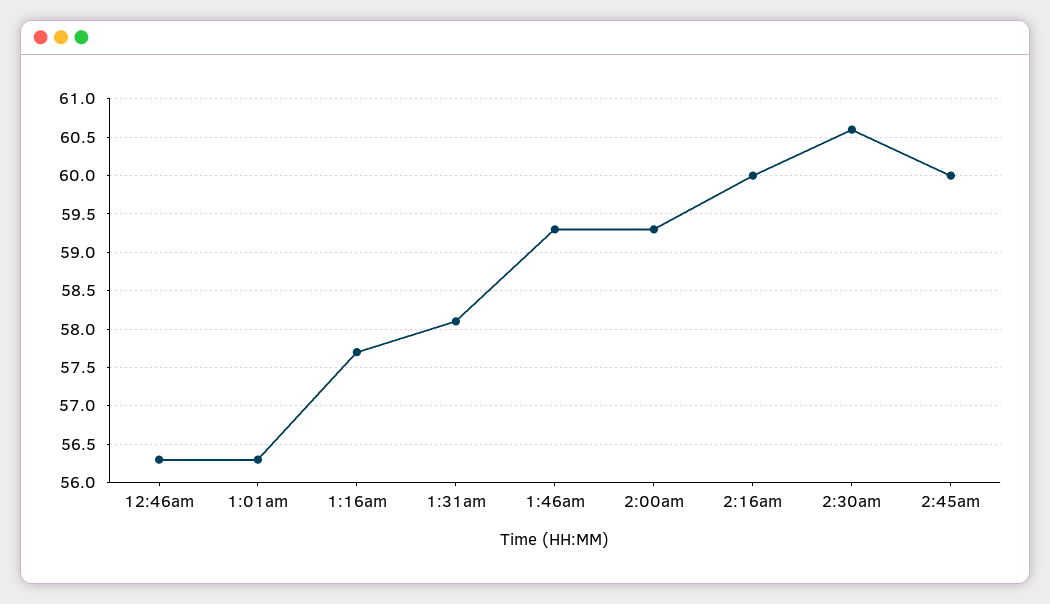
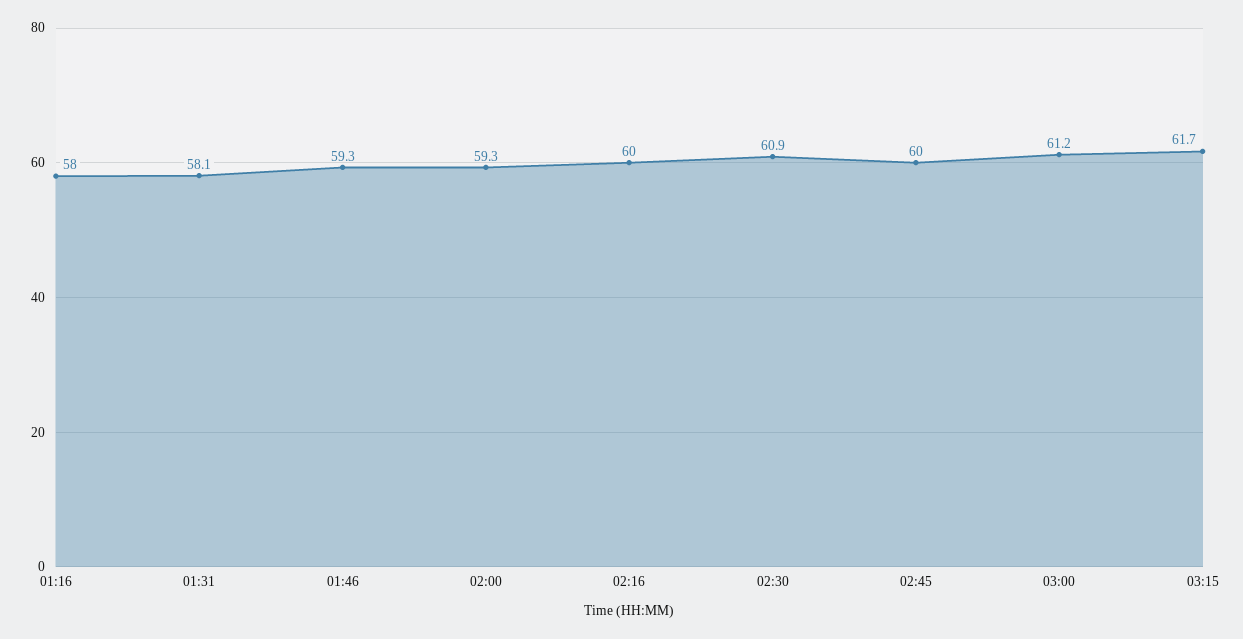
12:46am: 56.3 -> none
1:01am: 56.3 -> none
1:16am: 57.7 -> 58
2:30am: 60.6 -> 60.9
03:00: none -> 61.2
03:15: none -> 61.7

